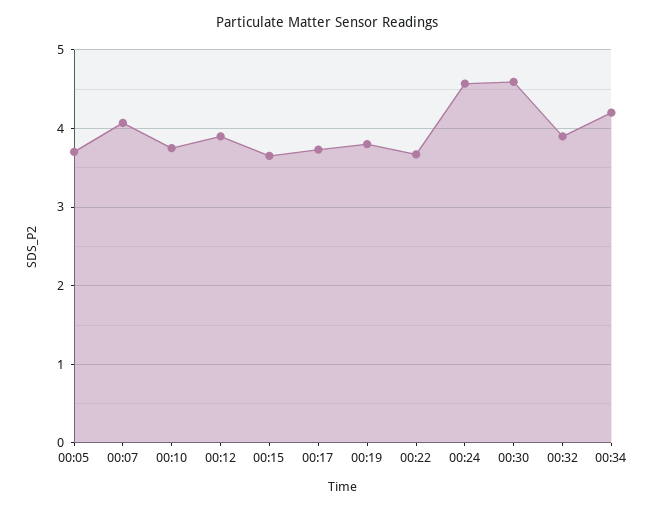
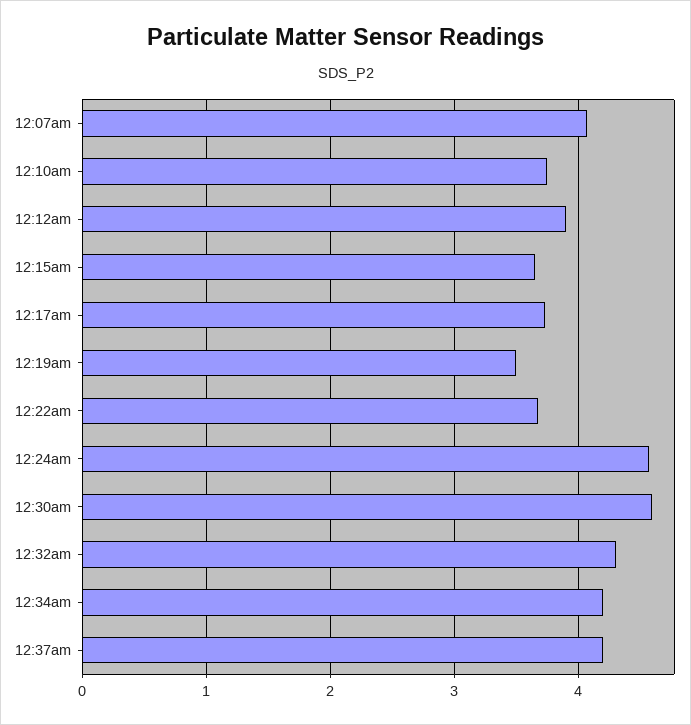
00:05: 3.7 -> none
00:19: 3.8 -> 3.5
00:32: 3.9 -> 4.3
12:37am: none -> 4.2

